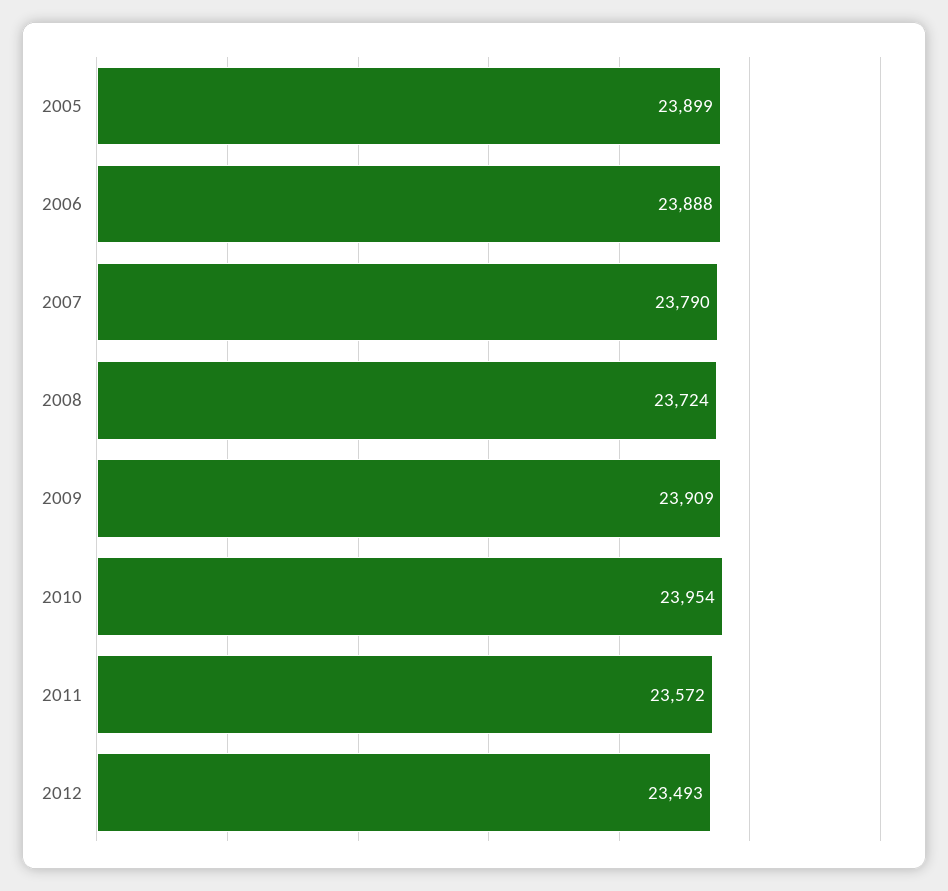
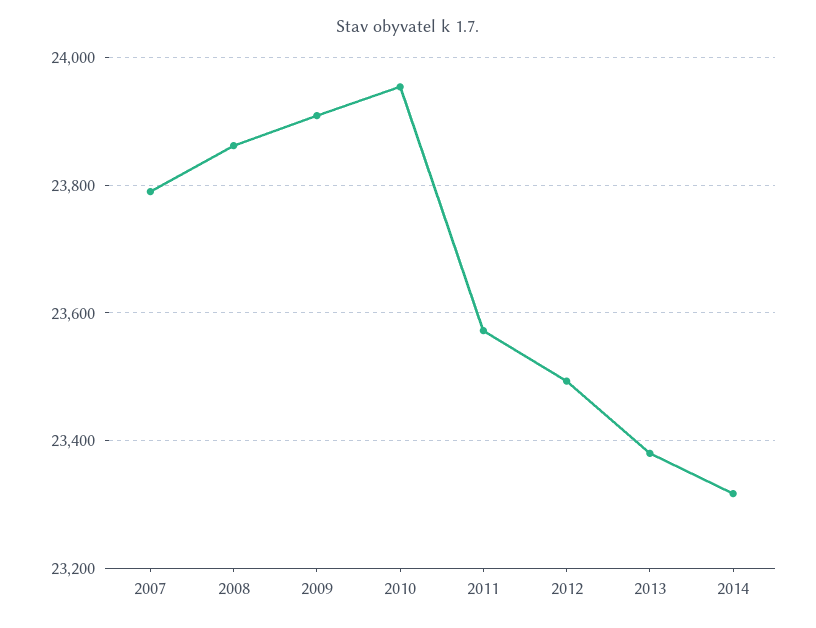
2005: 23899 -> none
2006: 23888 -> none
2008: 23724 -> 23860
2013: none -> 23380
2014: none -> 23320

